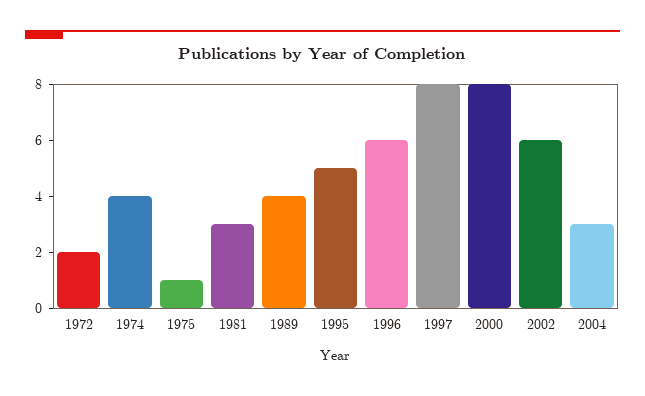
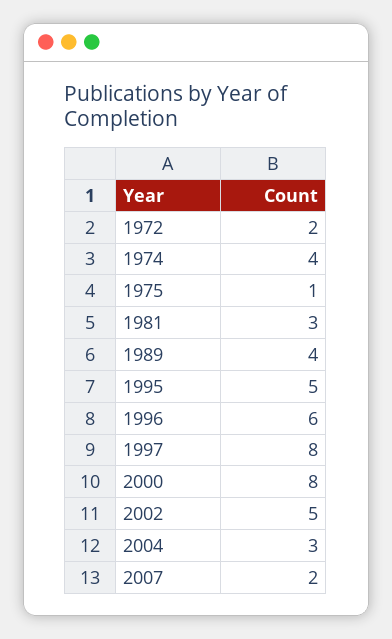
2002: 6 -> 5
2007: none -> 2

